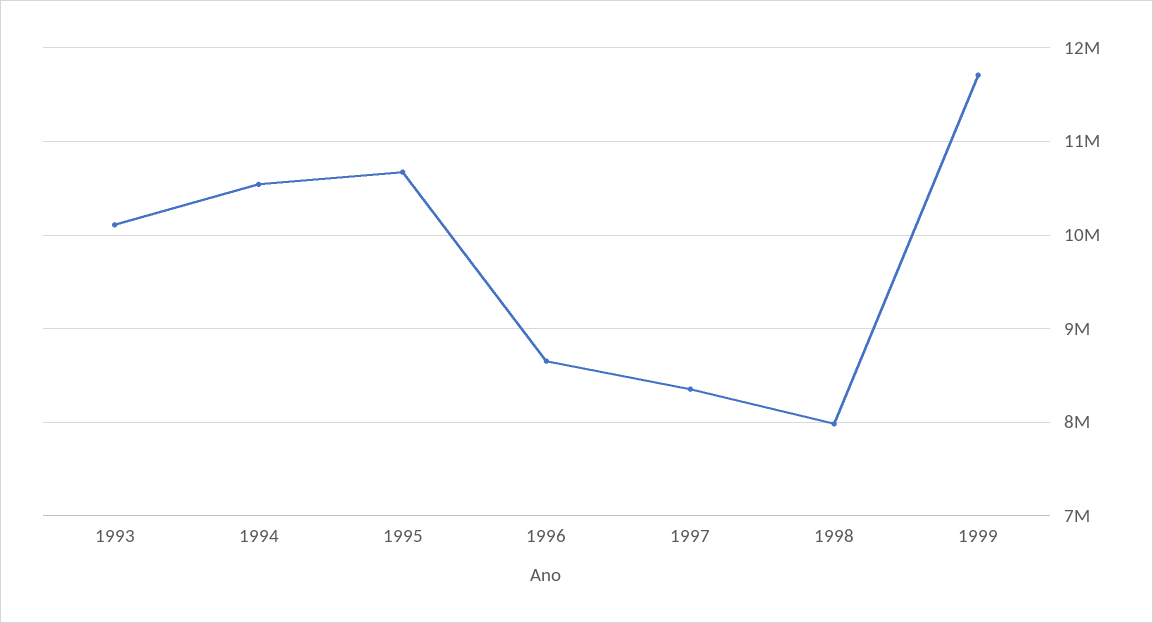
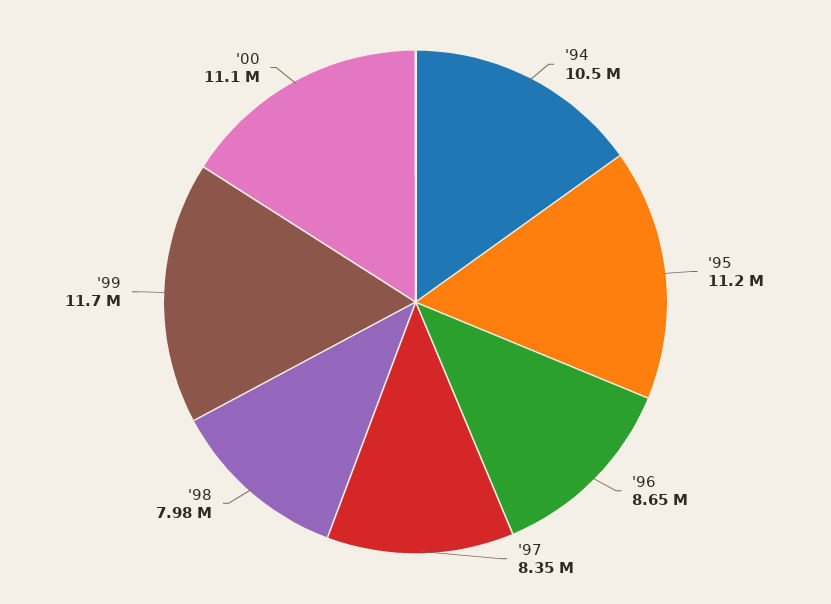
1993: 10100000 -> none
1995: 10700000 -> 11200000
'00: none -> 11100000

